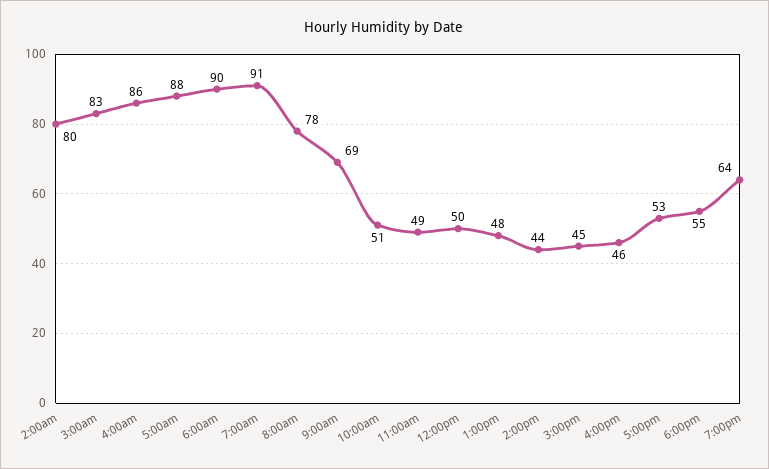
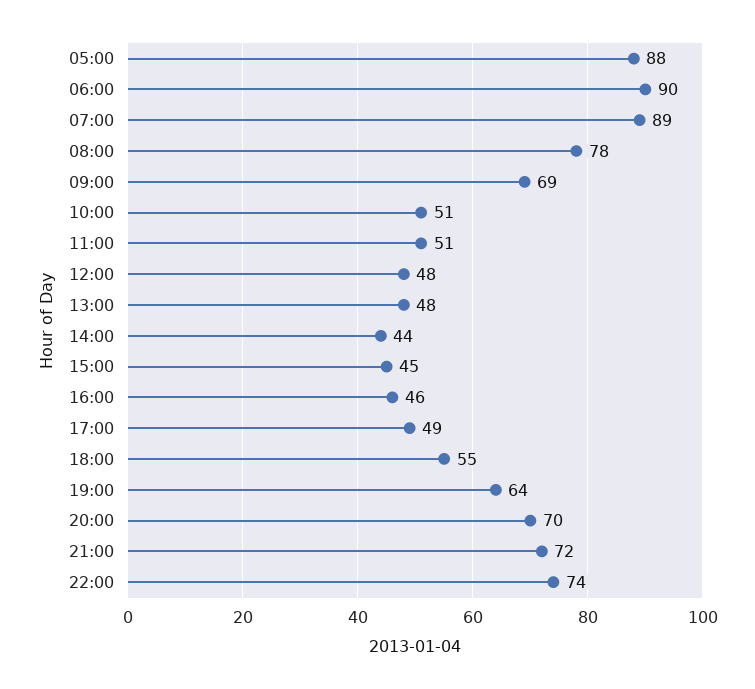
2:00am: 80 -> none
3:00am: 83 -> none
4:00am: 86 -> none
7:00am: 91 -> 89
11:00am: 49 -> 51
12:00pm: 50 -> 48
5:00pm: 53 -> 49
20:00: none -> 70
21:00: none -> 72
22:00: none -> 74

